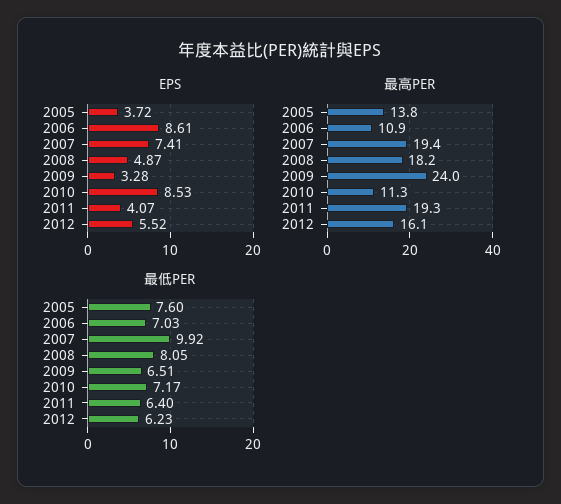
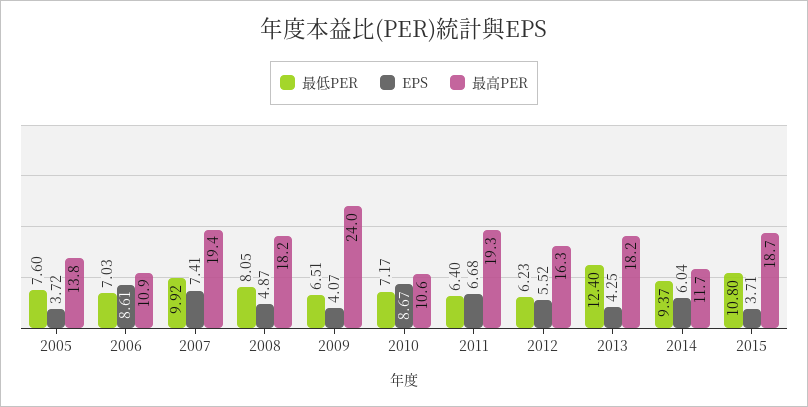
EPS, 2009: 3.28 -> 4.07
EPS, 2010: 8.53 -> 8.67
EPS, 2011: 4.07 -> 6.68
最高PER, 2010: 11.3 -> 10.6
最高PER, 2012: 16.1 -> 16.3
最低PER, 2013: none -> 12.4
EPS, 2013: none -> 4.25
最高PER, 2013: none -> 18.2
最低PER, 2014: none -> 9.37
EPS, 2014: none -> 6.04
最高PER, 2014: none -> 11.7
最低PER, 2015: none -> 10.8
EPS, 2015: none -> 3.71
最高PER, 2015: none -> 18.7

